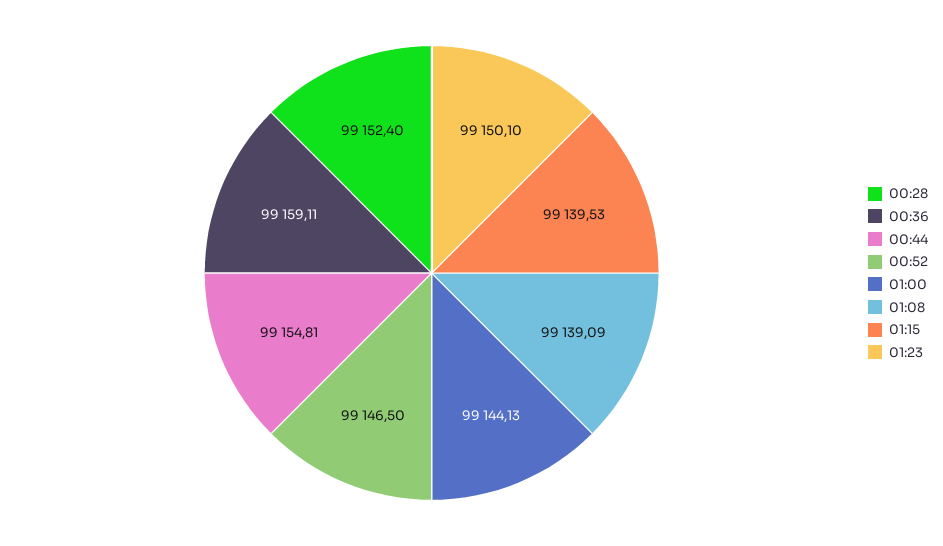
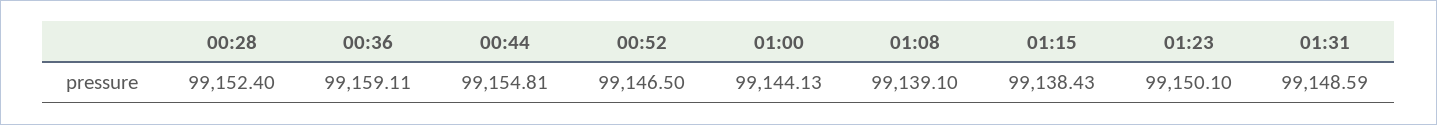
01:08: 99139.09 -> 99139.1
01:15: 99139.53 -> 99138.43
01:31: none -> 99148.59

